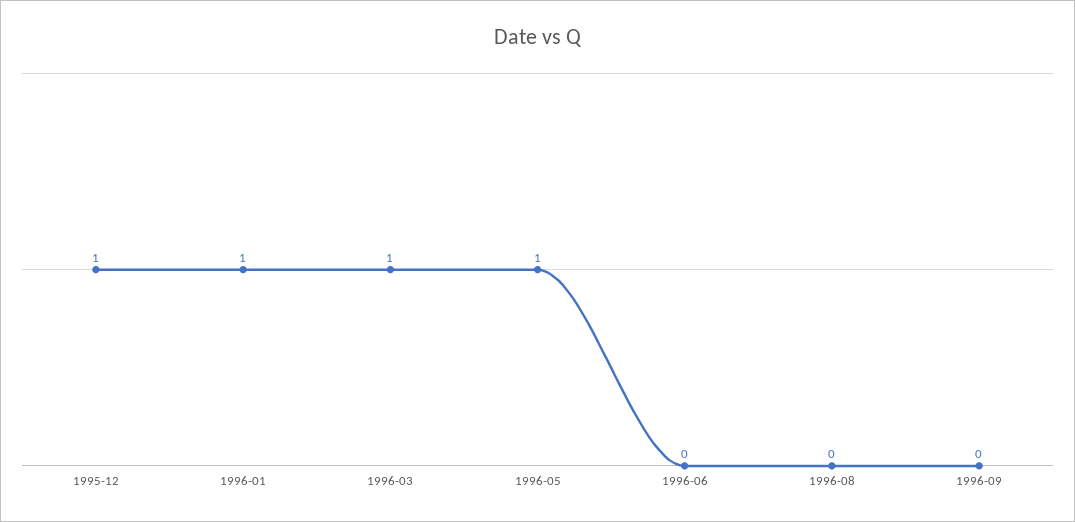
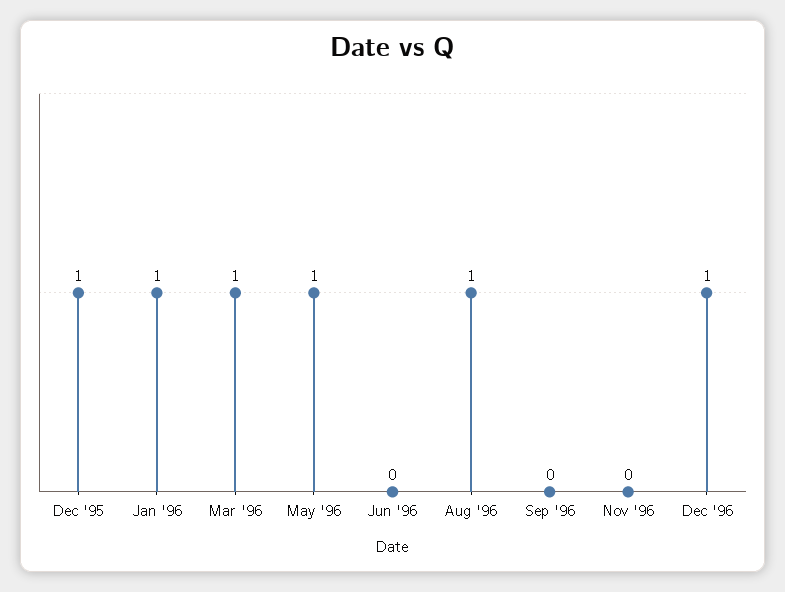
1996-08: 0 -> 1
Nov '96: none -> 0
Dec '96: none -> 1

